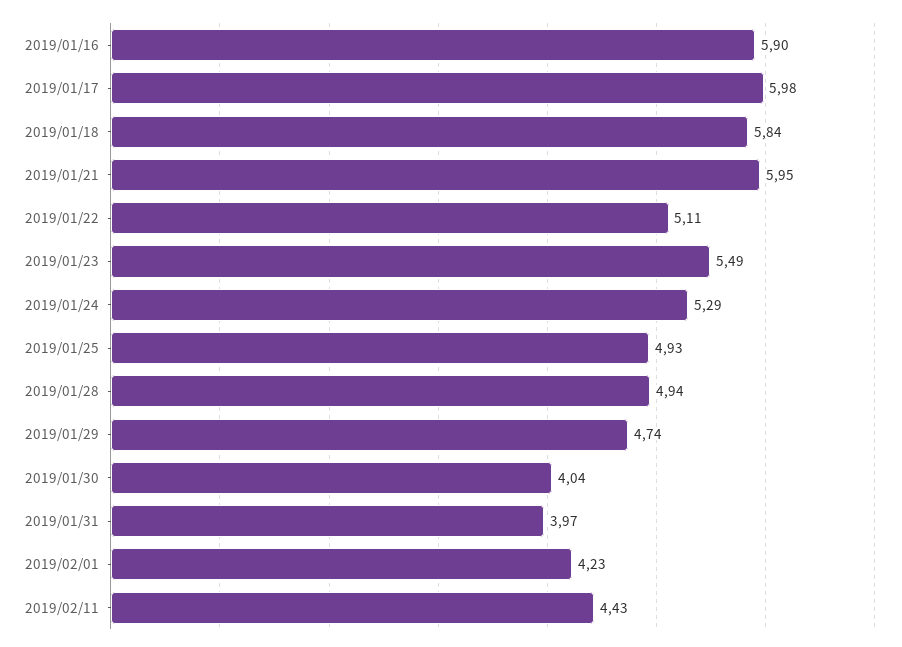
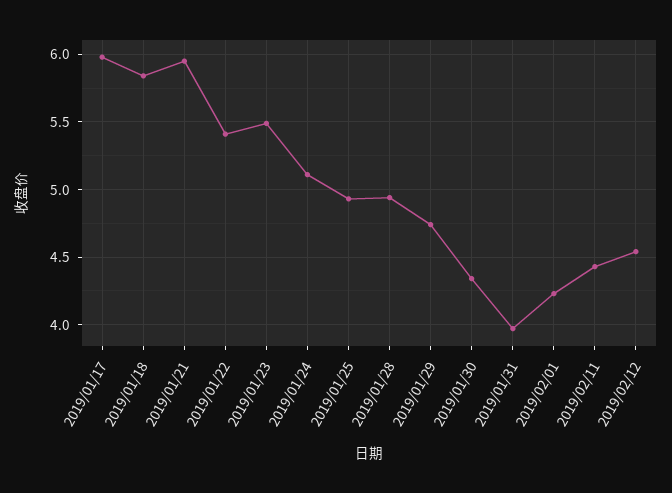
2019/01/16: 5.9 -> none
2019/01/22: 5.11 -> 5.4
2019/01/24: 5.29 -> 5.1
2019/01/30: 4.04 -> 4.35
2019/02/12: none -> 4.55

